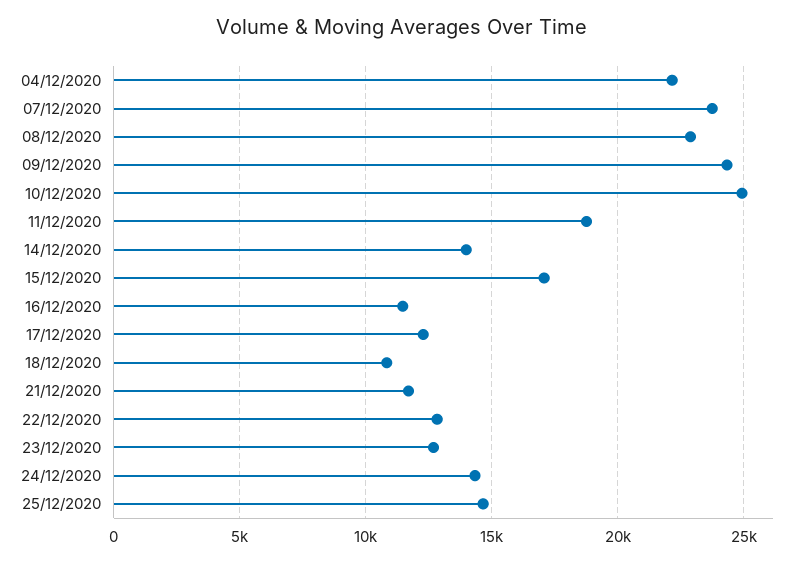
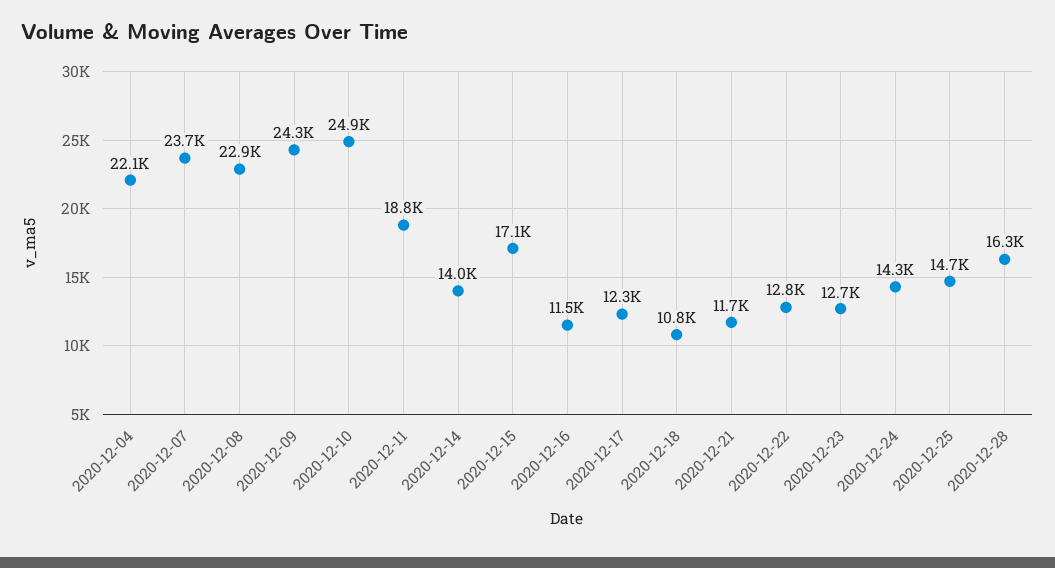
2020-12-28: none -> 16300

